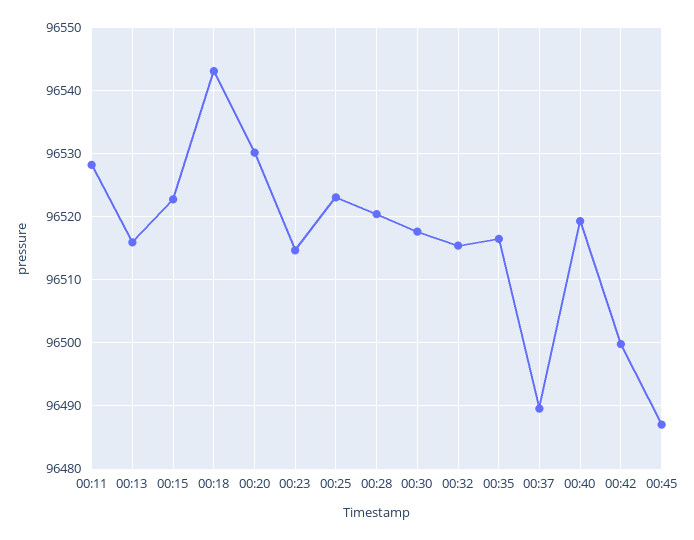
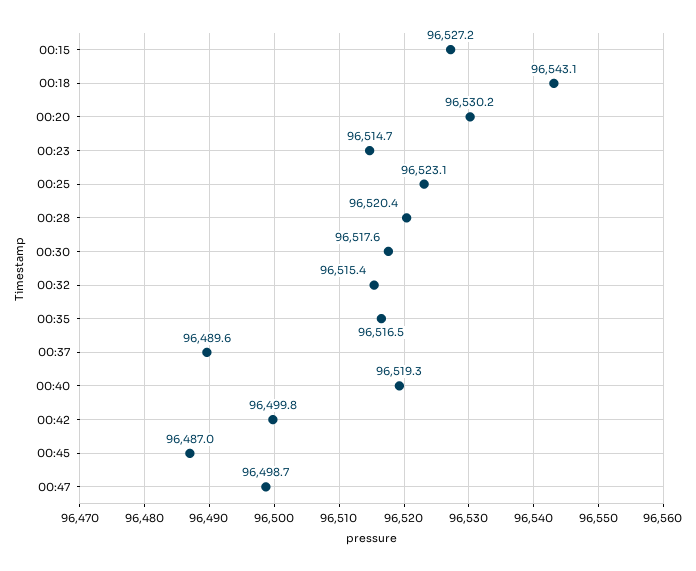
00:11: 96528 -> none
00:13: 96516 -> none
00:15: 96523 -> 96527.2
00:47: none -> 96498.7

